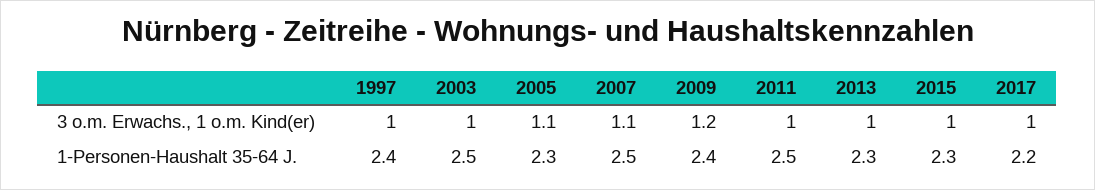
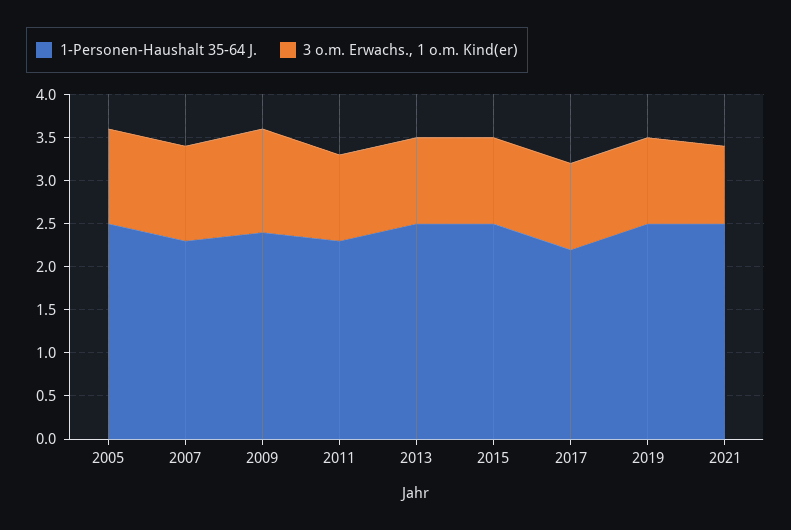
3 o.m. Erwachs., 1 o.m. Kind(er), 1997: 1 -> none
3 o.m. Erwachs., 1 o.m. Kind(er), 2003: 1 -> none
1-Personen-Haushalt 35-64 J., 1997: 2.4 -> none
1-Personen-Haushalt 35-64 J., 2003: 2.5 -> none
1-Personen-Haushalt 35-64 J., 2005: 2.3 -> 2.5
1-Personen-Haushalt 35-64 J., 2007: 2.5 -> 2.3
1-Personen-Haushalt 35-64 J., 2011: 2.5 -> 2.3
1-Personen-Haushalt 35-64 J., 2013: 2.3 -> 2.5
1-Personen-Haushalt 35-64 J., 2015: 2.3 -> 2.5
1-Personen-Haushalt 35-64 J., 2019: none -> 2.5
3 o.m. Erwachs., 1 o.m. Kind(er), 2019: none -> 1
1-Personen-Haushalt 35-64 J., 2021: none -> 2.5
3 o.m. Erwachs., 1 o.m. Kind(er), 2021: none -> 0.9

